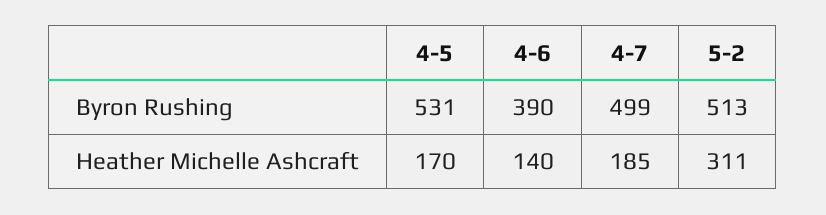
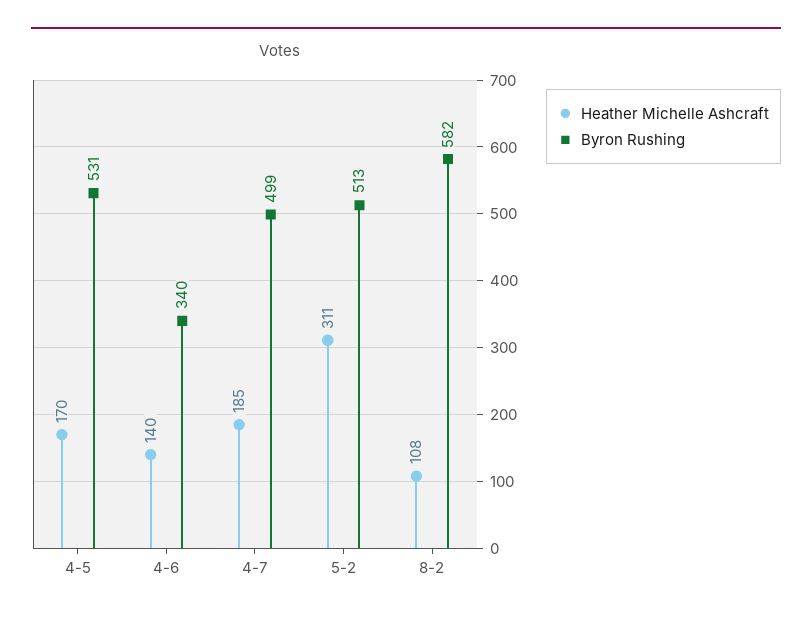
Byron Rushing, 4-6: 390 -> 340
Heather Michelle Ashcraft, 8-2: none -> 108
Byron Rushing, 8-2: none -> 582

